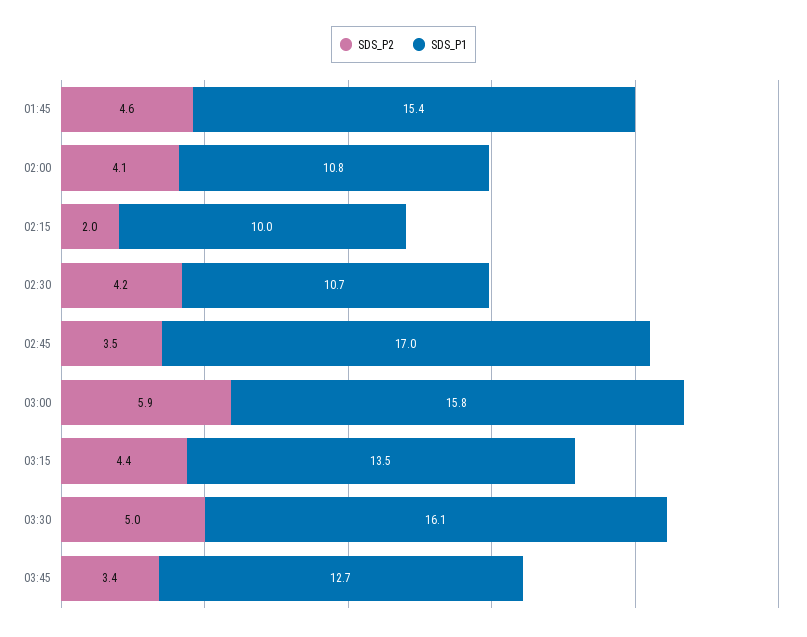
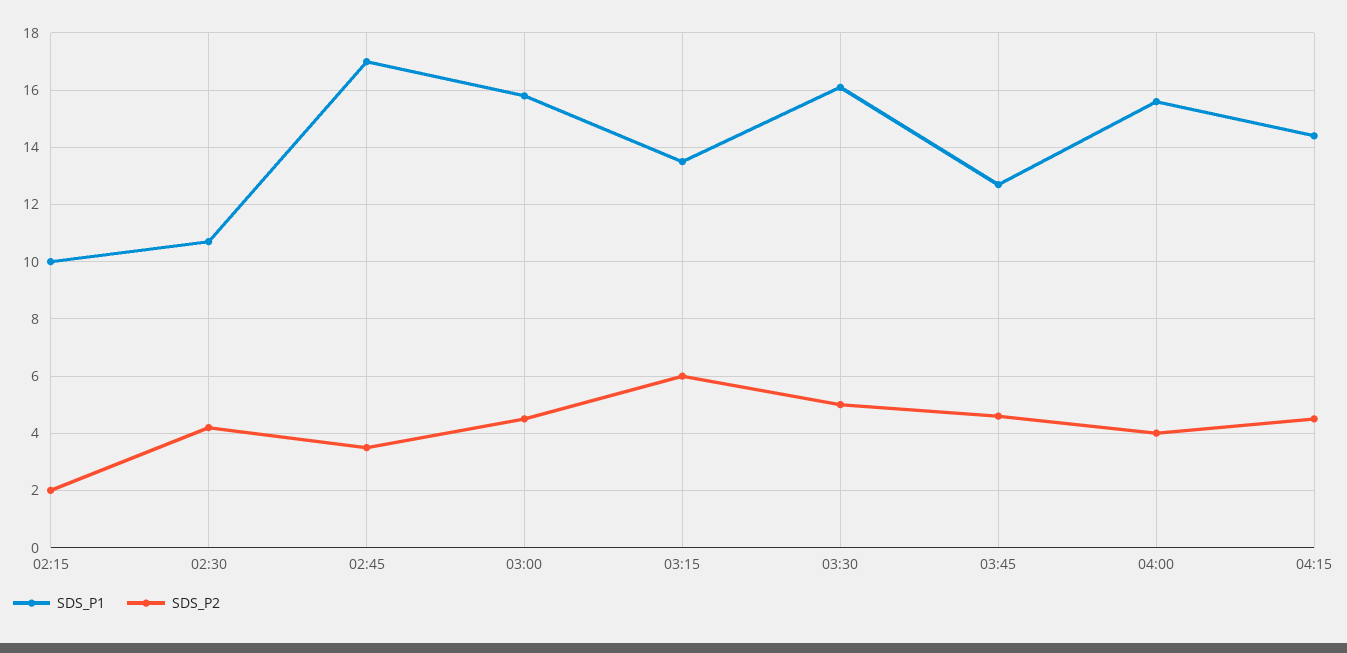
SDS_P2, 01:45: 4.6 -> none
SDS_P1, 01:45: 15.4 -> none
SDS_P2, 02:00: 4.1 -> none
SDS_P1, 02:00: 10.8 -> none
SDS_P2, 03:00: 5.9 -> 4.5
SDS_P2, 03:15: 4.4 -> 6
SDS_P2, 03:45: 3.4 -> 4.5
SDS_P1, 04:00: none -> 15.5
SDS_P2, 04:00: none -> 4
SDS_P1, 04:15: none -> 14.5
SDS_P2, 04:15: none -> 4.5

